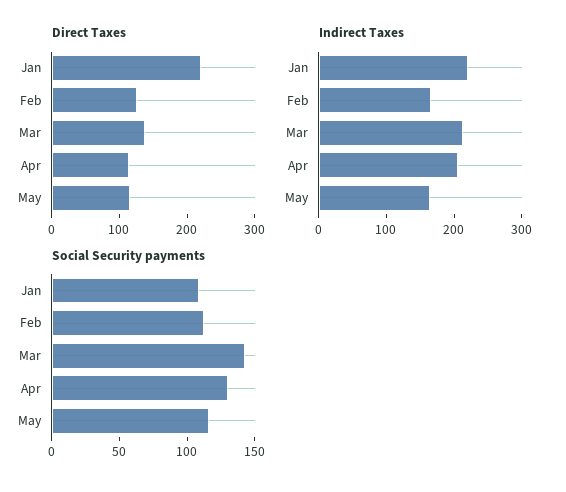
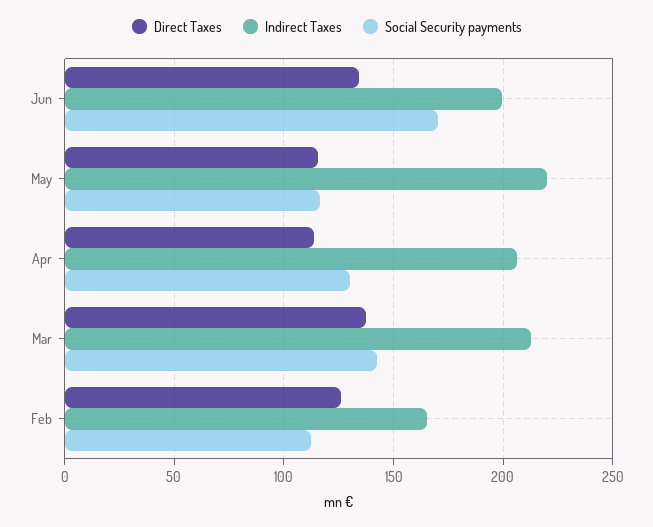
Direct Taxes, Jan: 220 -> none
Indirect Taxes, Jan: 220 -> none
Indirect Taxes, May: 160 -> 220
Social Security payments, Jan: 110 -> none
Direct Taxes, Jun: none -> 135
Indirect Taxes, Jun: none -> 200
Social Security payments, Jun: none -> 170

